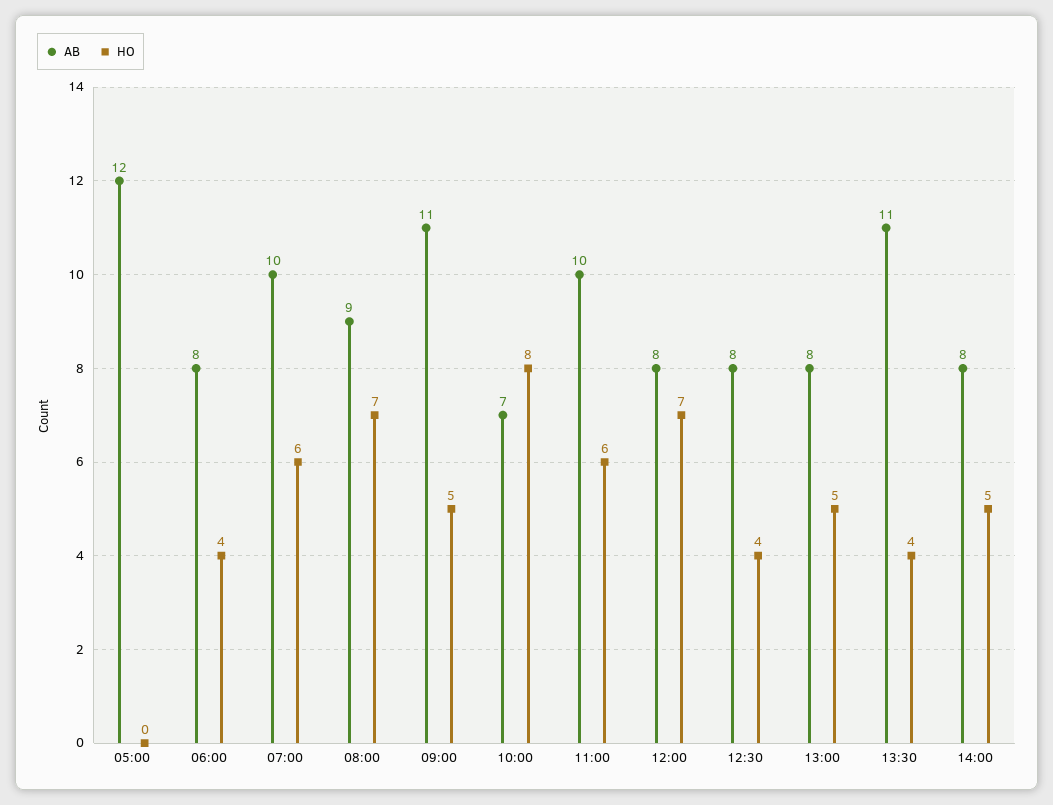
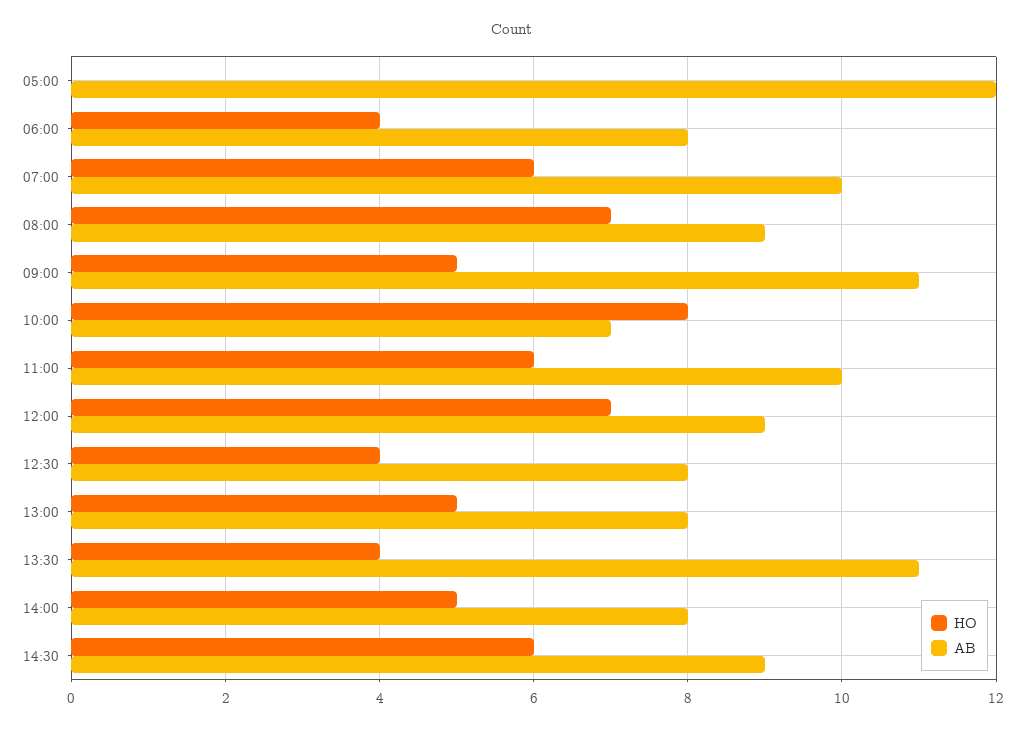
AB, 12:00: 8 -> 9
HO, 14:30: none -> 6
AB, 14:30: none -> 9

